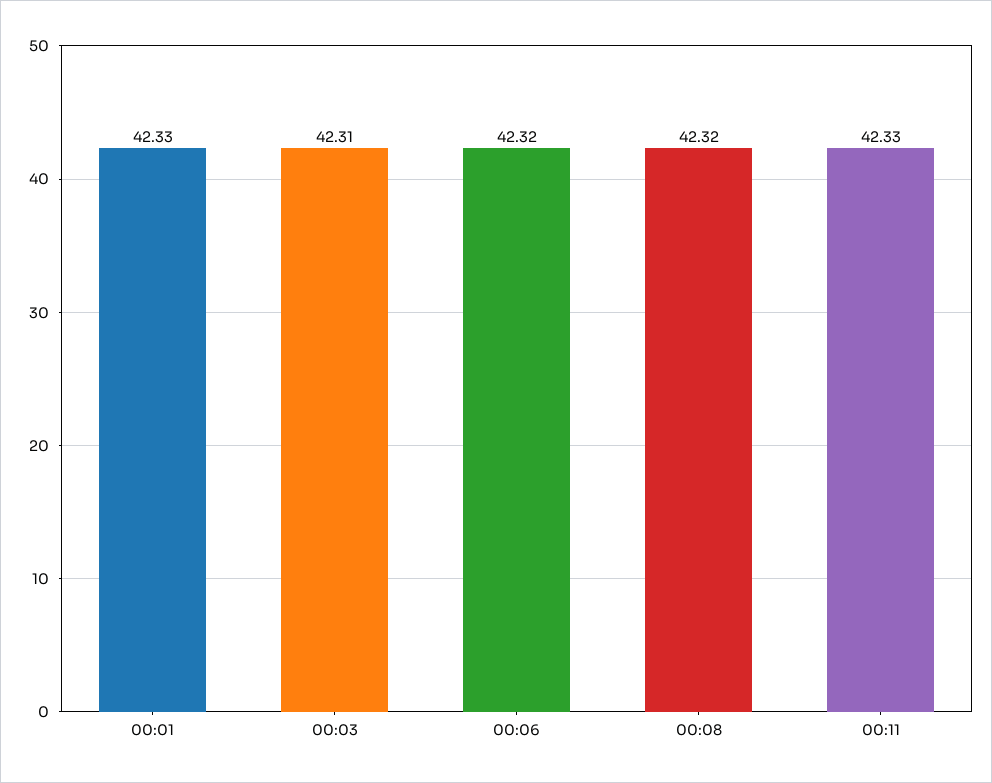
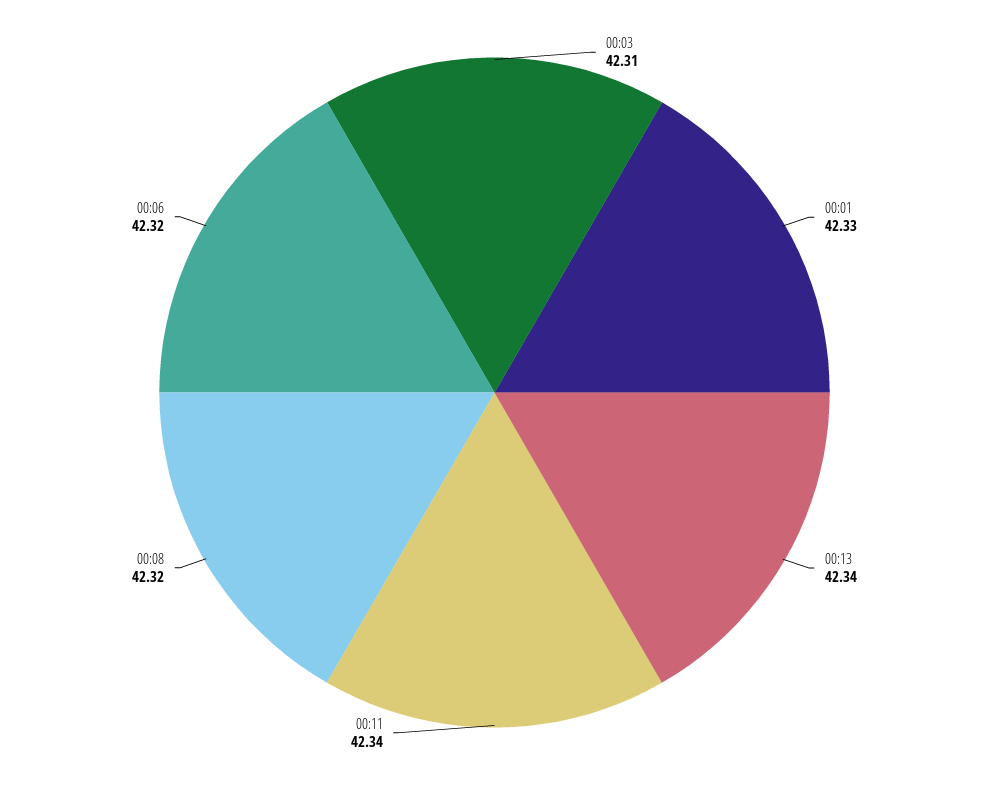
00:11: 42.33 -> 42.34
00:13: none -> 42.34

